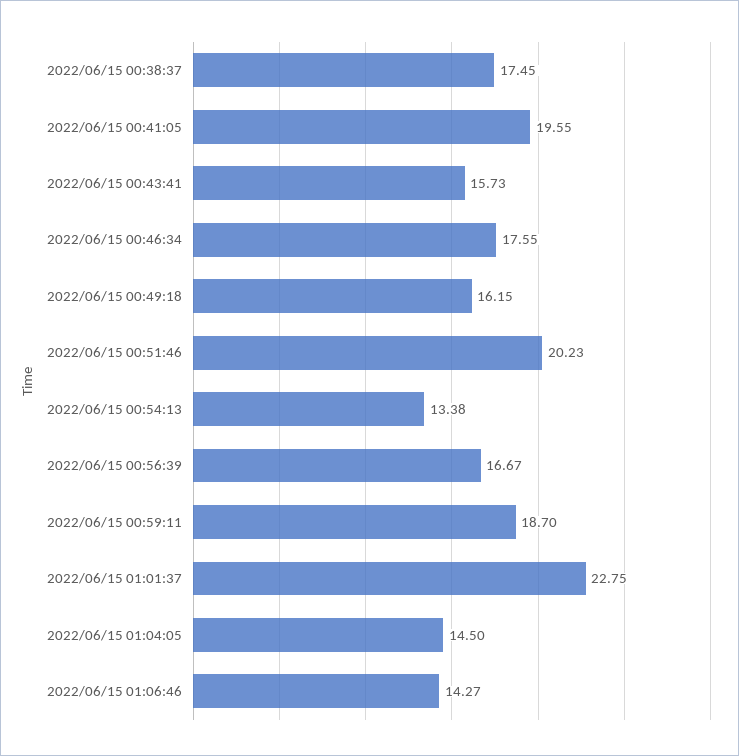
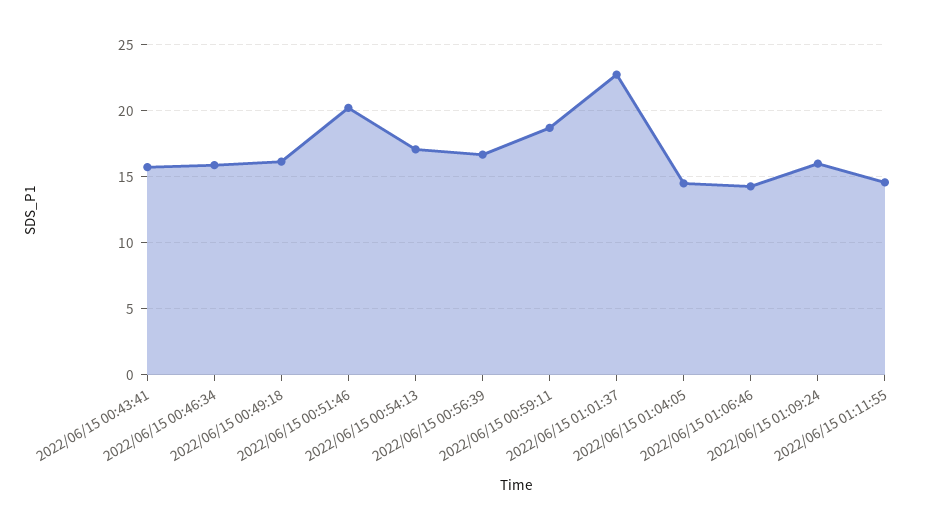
2022/06/15 00:38:37: 17.45 -> none
2022/06/15 00:41:05: 19.55 -> none
2022/06/15 00:46:34: 17.55 -> 16
2022/06/15 00:54:13: 13.38 -> 17
2022/06/15 01:09:24: none -> 16
2022/06/15 01:11:55: none -> 14.5

